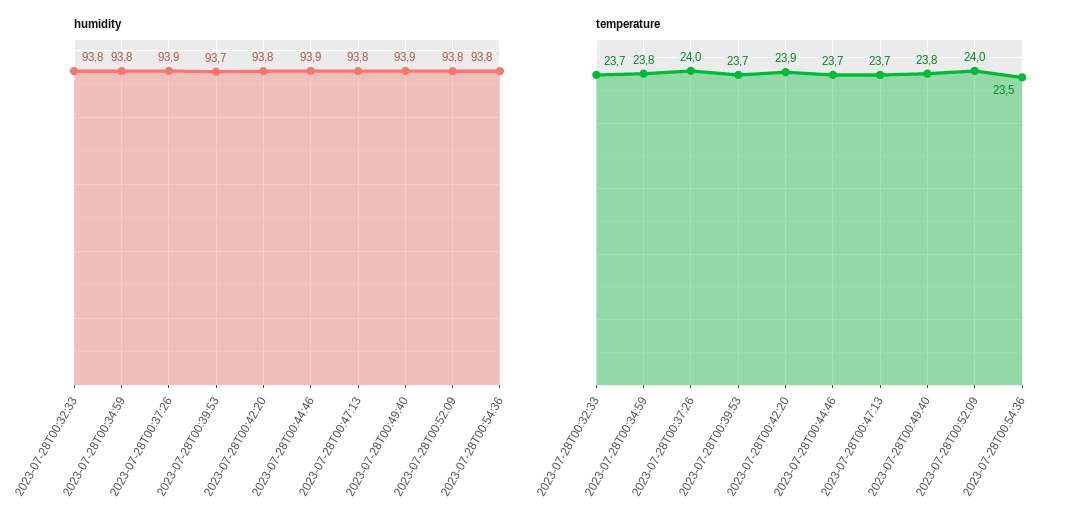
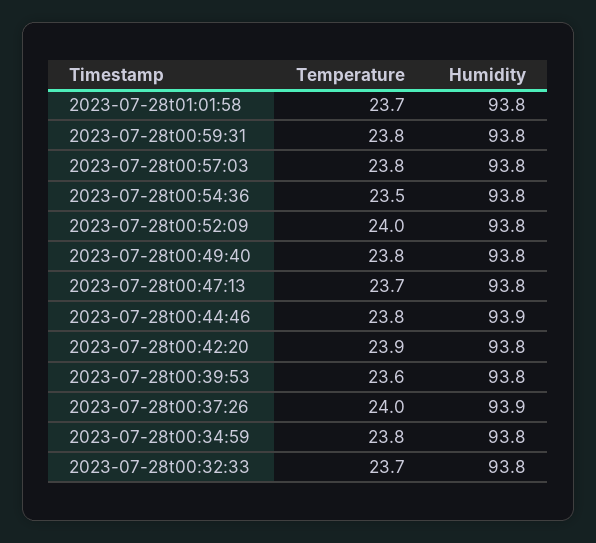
humidity, 2023-07-28T00:39:53: 93.7 -> 93.8
humidity, 2023-07-28T00:49:40: 93.9 -> 93.8
temperature, 2023-07-28T00:39:53: 23.7 -> 23.6
temperature, 2023-07-28T00:44:46: 23.7 -> 23.8
temperature, 2023-07-28t01:01:58: none -> 23.7
humidity, 2023-07-28t01:01:58: none -> 93.8
temperature, 2023-07-28t00:59:31: none -> 23.8
humidity, 2023-07-28t00:59:31: none -> 93.8
temperature, 2023-07-28t00:57:03: none -> 23.8
humidity, 2023-07-28t00:57:03: none -> 93.8

